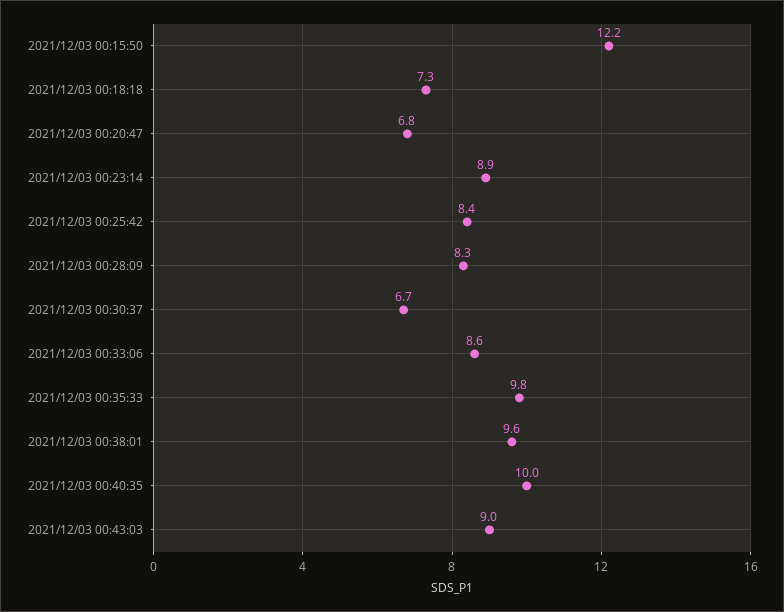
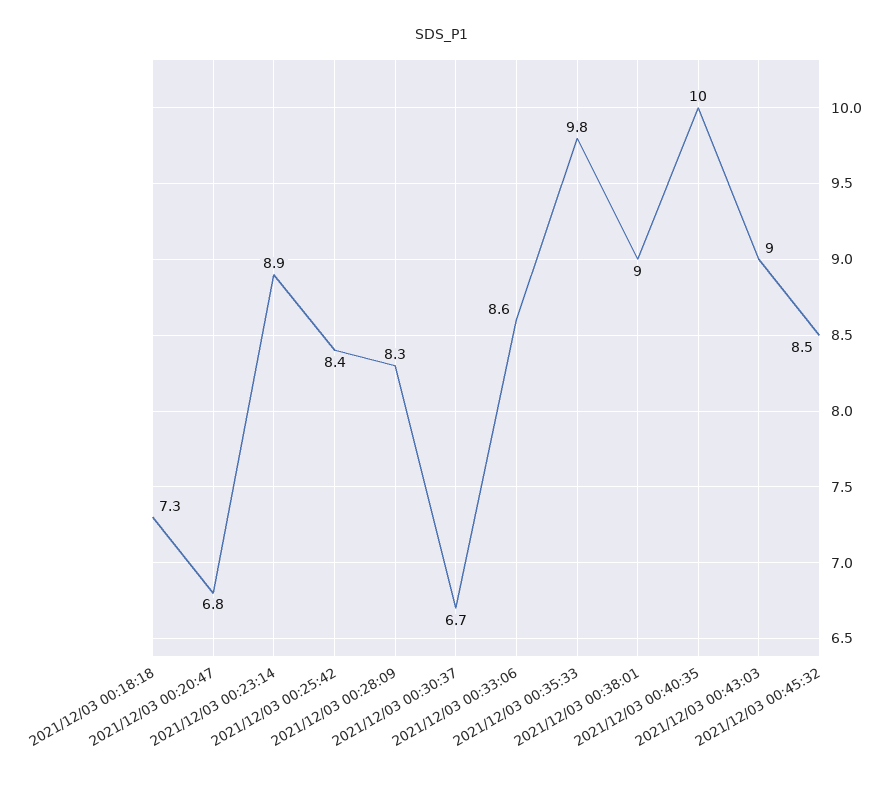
2021/12/03 00:15:50: 12.2 -> none
2021/12/03 00:38:01: 9.6 -> 9
2021/12/03 00:45:32: none -> 8.5

